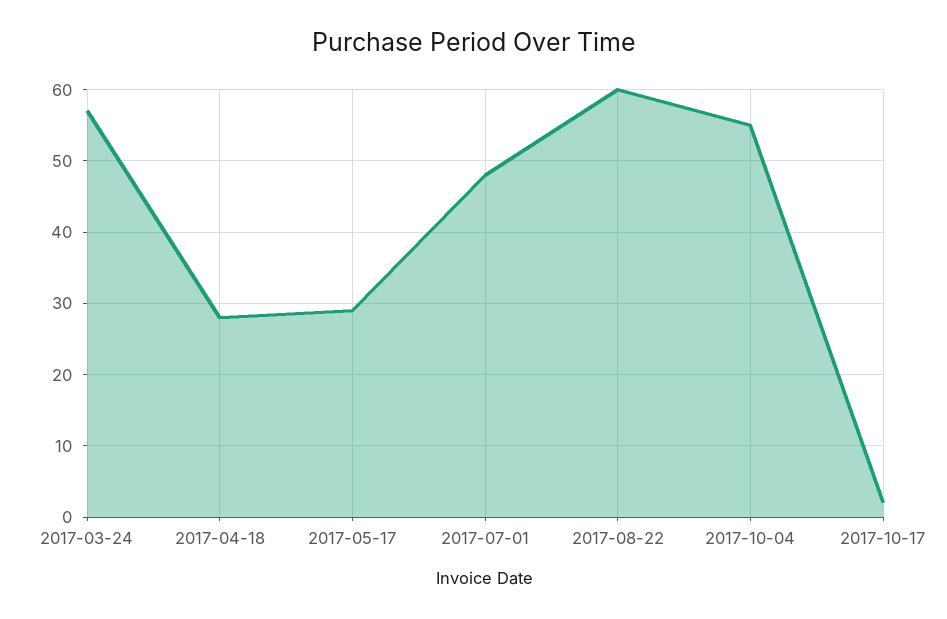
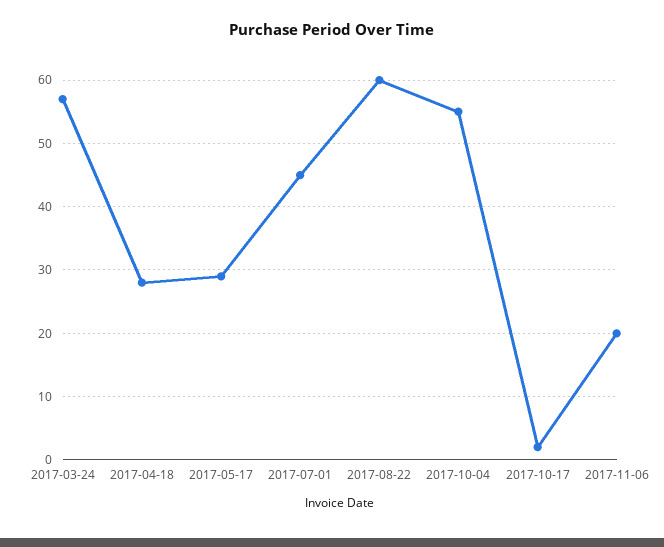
2017-07-01: 48 -> 45
2017-11-06: none -> 20

